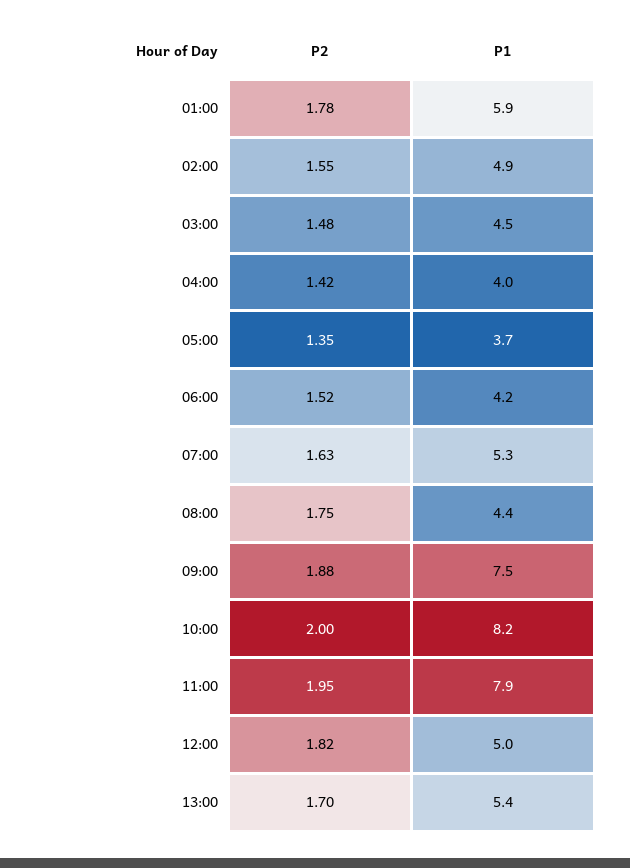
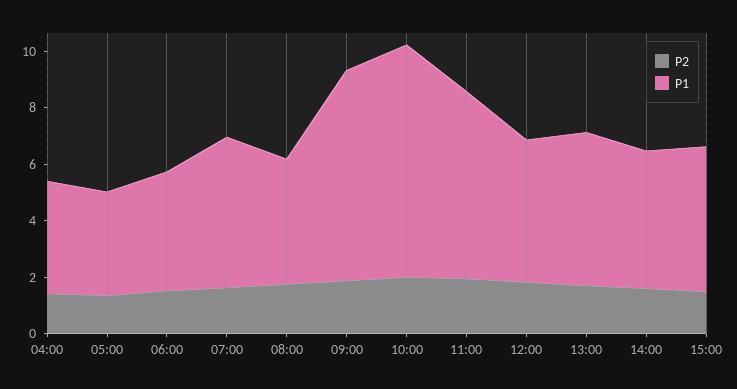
P2, 01:00: 1.78 -> none
P1, 01:00: 5.9 -> none
P2, 02:00: 1.55 -> none
P1, 02:00: 4.9 -> none
P2, 03:00: 1.48 -> none
P1, 03:00: 4.5 -> none
P1, 11:00: 7.9 -> 6.5
P2, 14:00: none -> 1.5
P1, 14:00: none -> 5
P2, 15:00: none -> 1.5
P1, 15:00: none -> 5

